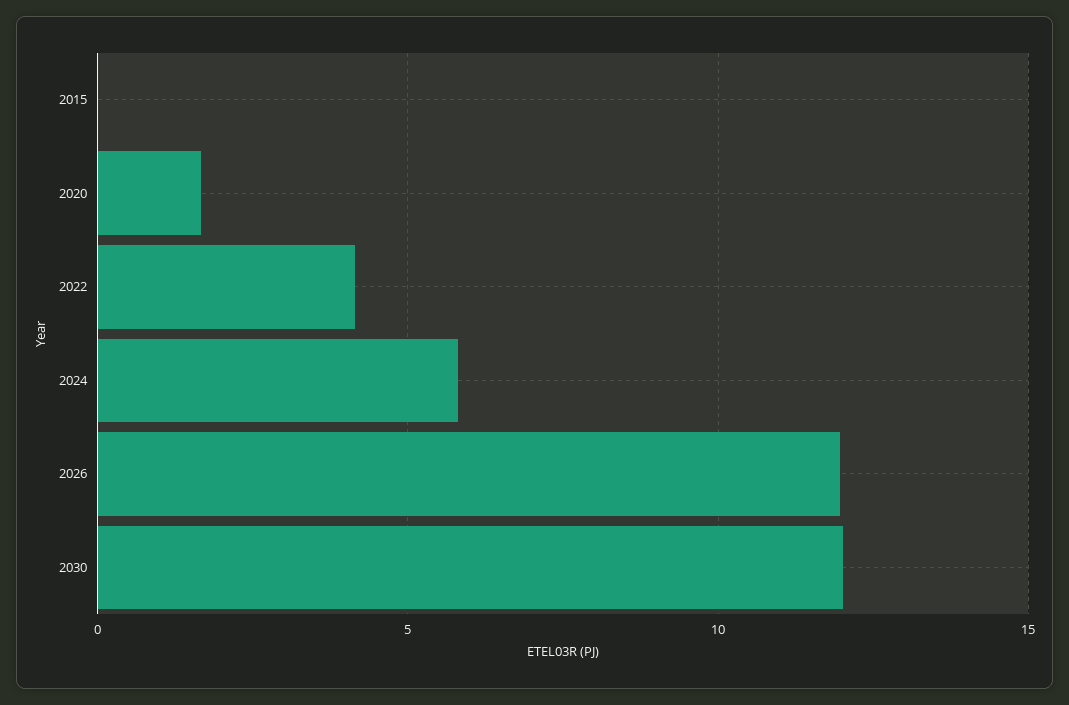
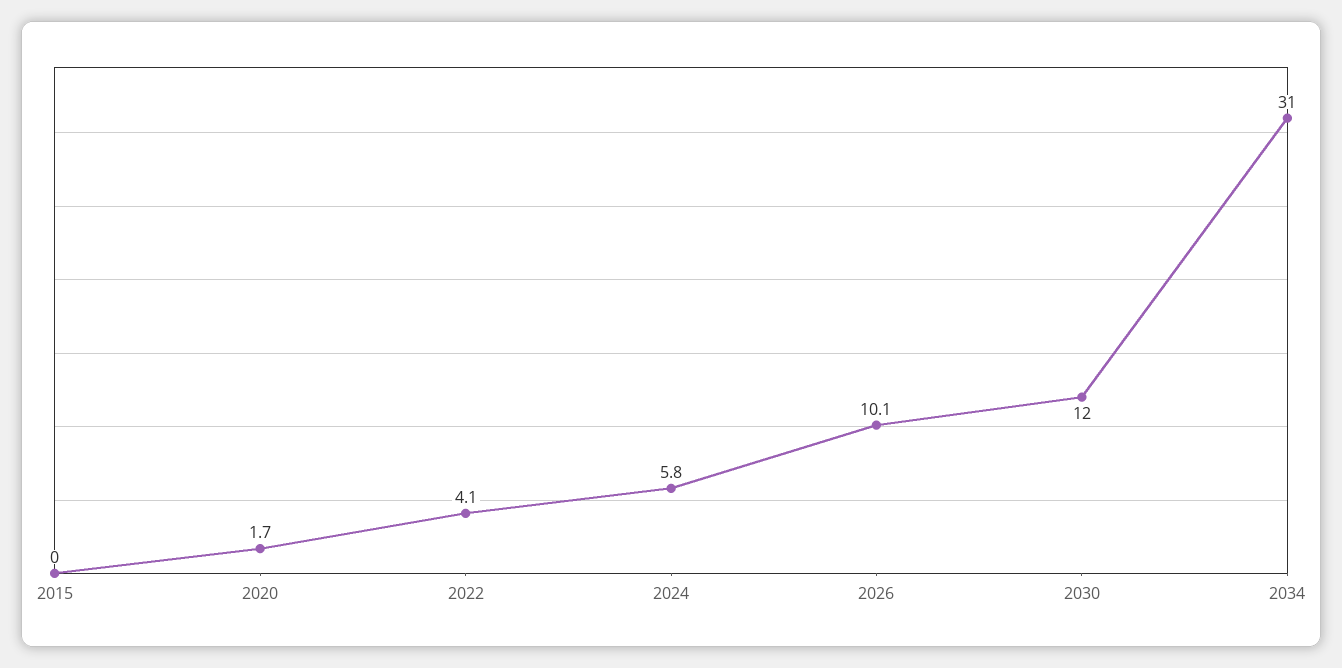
2026: 12 -> 10.1
2034: none -> 31

